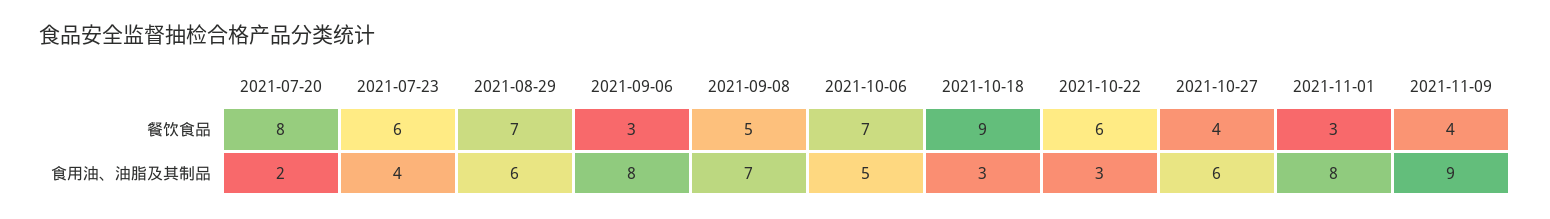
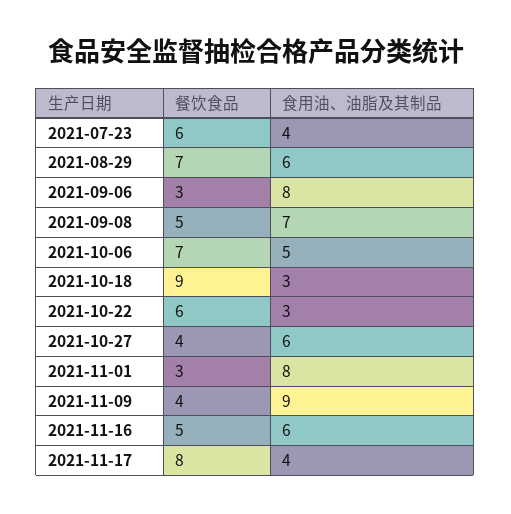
2021-07-20, 餐饮食品: 8 -> none
2021-07-20, 食用油、油脂及其制品: 2 -> none
2021-11-16, 餐饮食品: none -> 5
2021-11-16, 食用油、油脂及其制品: none -> 6
2021-11-17, 餐饮食品: none -> 8
2021-11-17, 食用油、油脂及其制品: none -> 4

